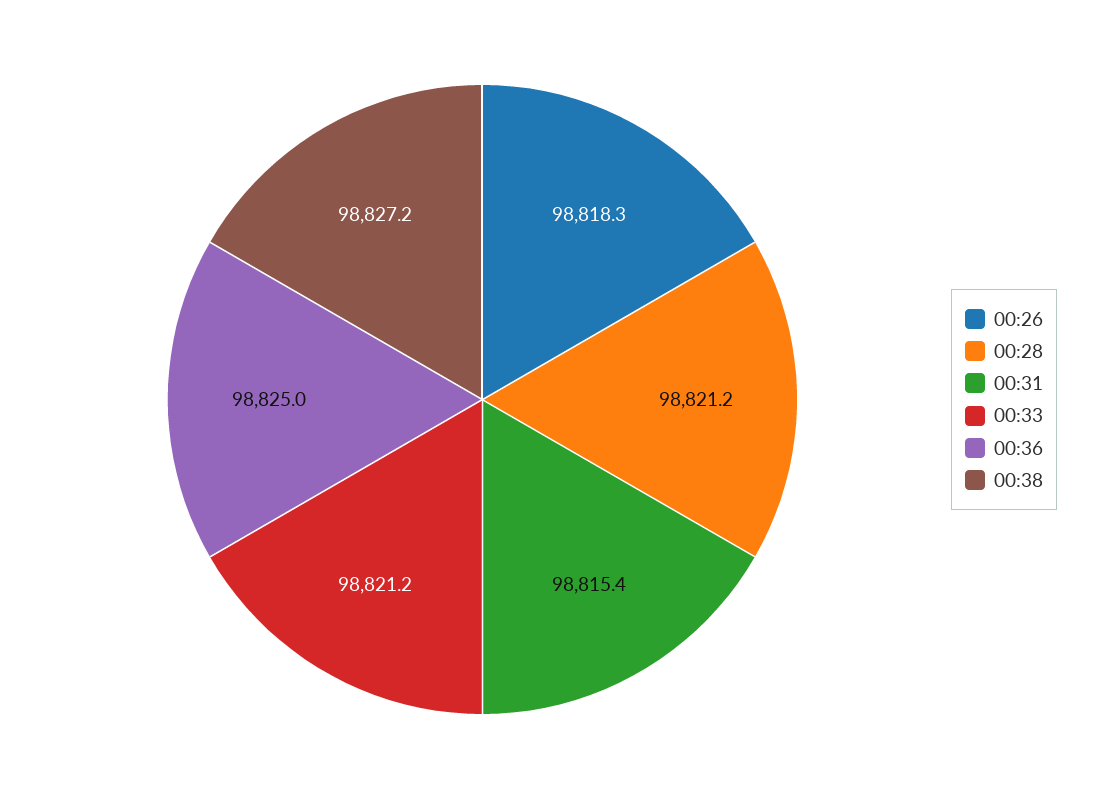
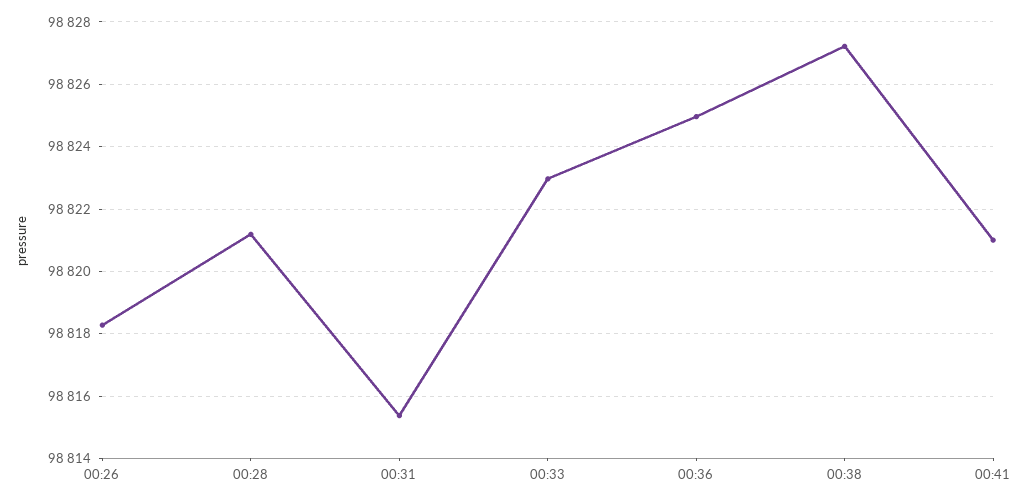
00:33: 98821.2 -> 98823
00:41: none -> 98821

